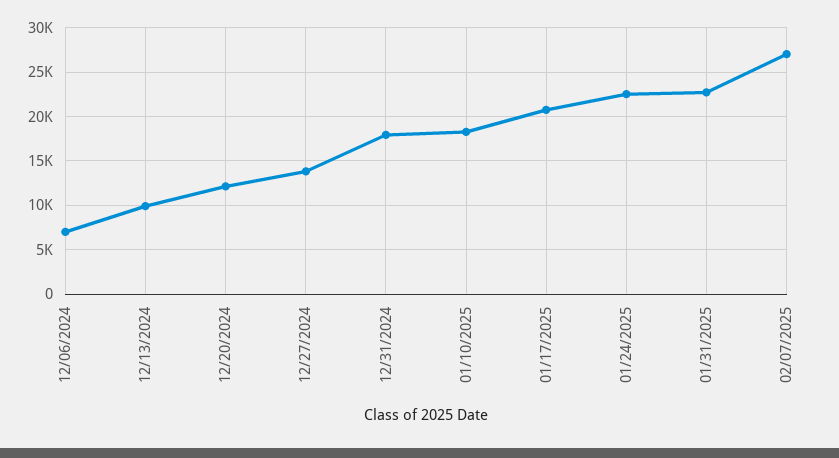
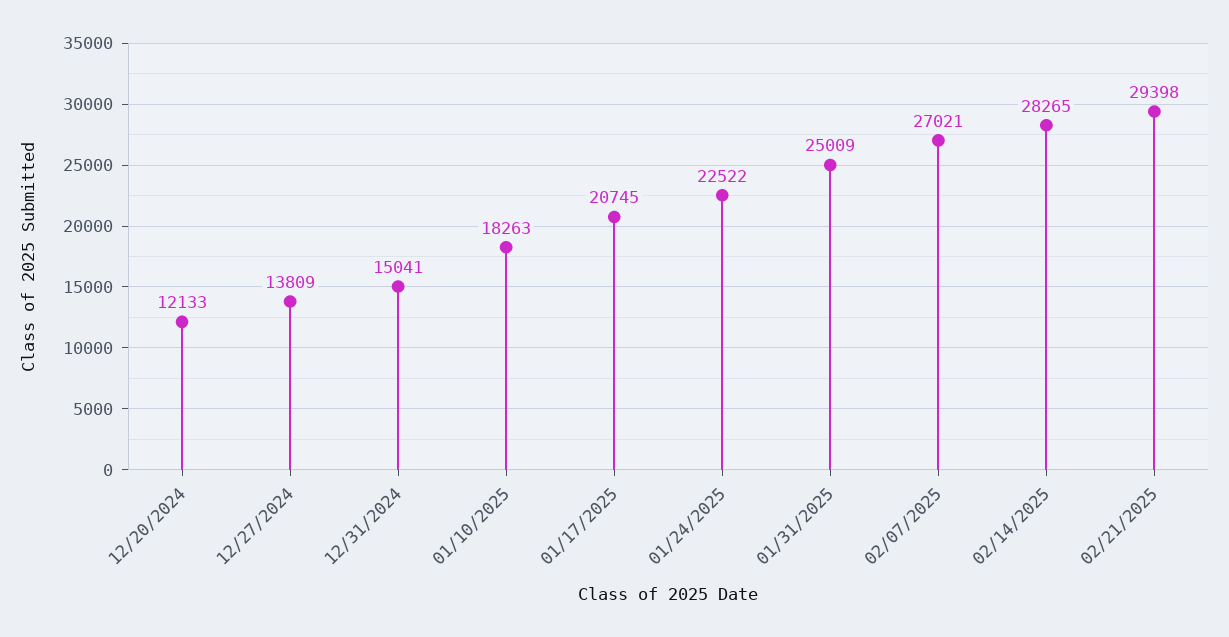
12/06/2024: 7000 -> none
12/13/2024: 10000 -> none
12/31/2024: 18000 -> 15041
01/31/2025: 23000 -> 25009
02/14/2025: none -> 28265
02/21/2025: none -> 29398

